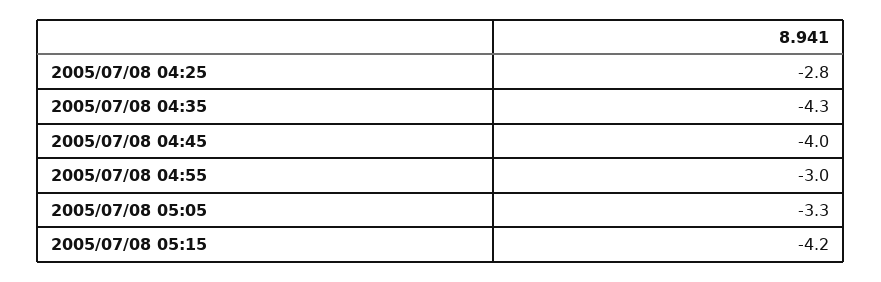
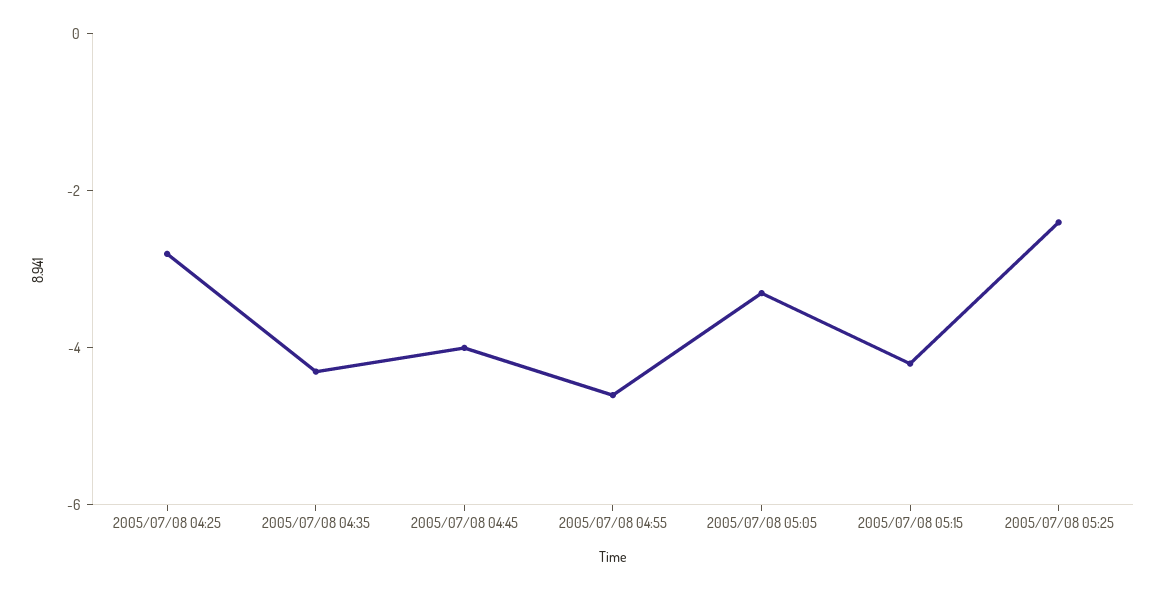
2005/07/08 04:55: -3 -> -4.5
2005/07/08 05:25: none -> -2.5

